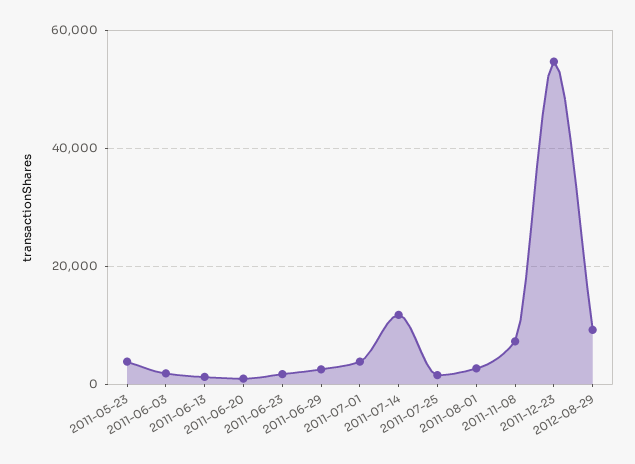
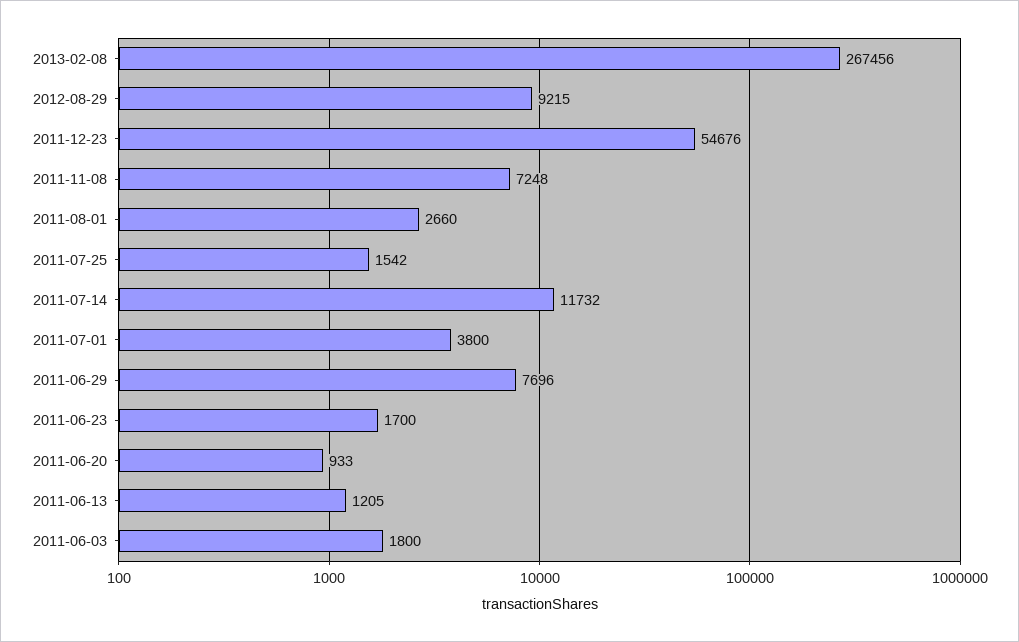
2011-05-23: 4000 -> none
2011-06-29: 2000 -> 7696
2013-02-08: none -> 267456

